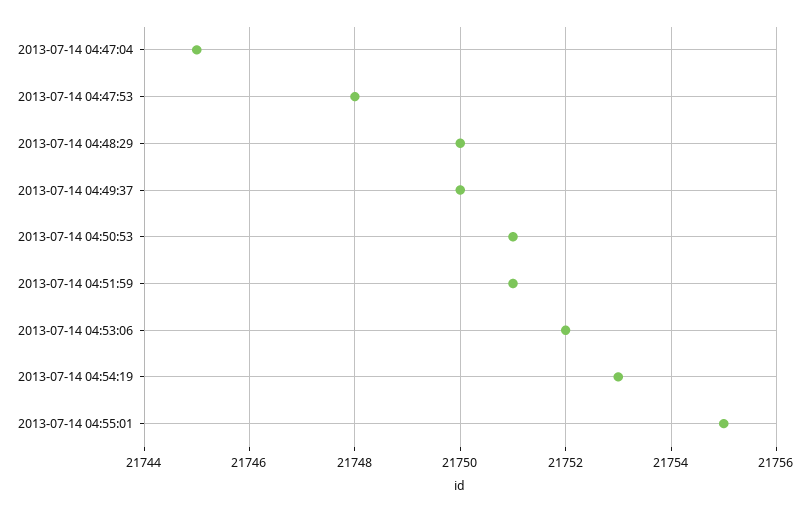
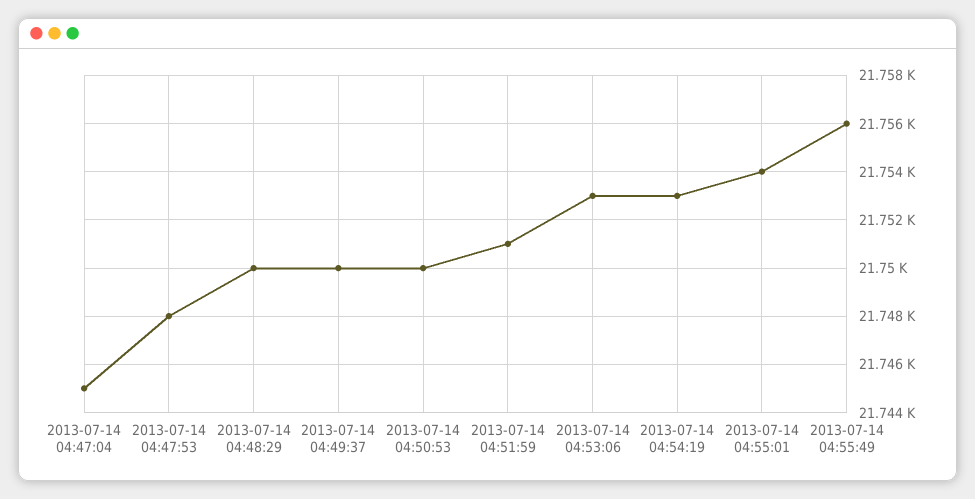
2013-07-14 04:50:53: 21751 -> 21750
2013-07-14 04:53:06: 21752 -> 21753
2013-07-14 04:55:01: 21755 -> 21754
2013-07-14 04:55:49: none -> 21756

